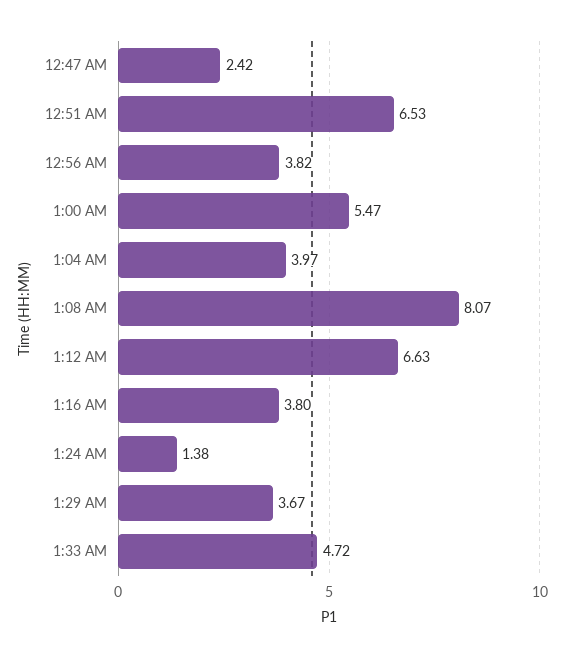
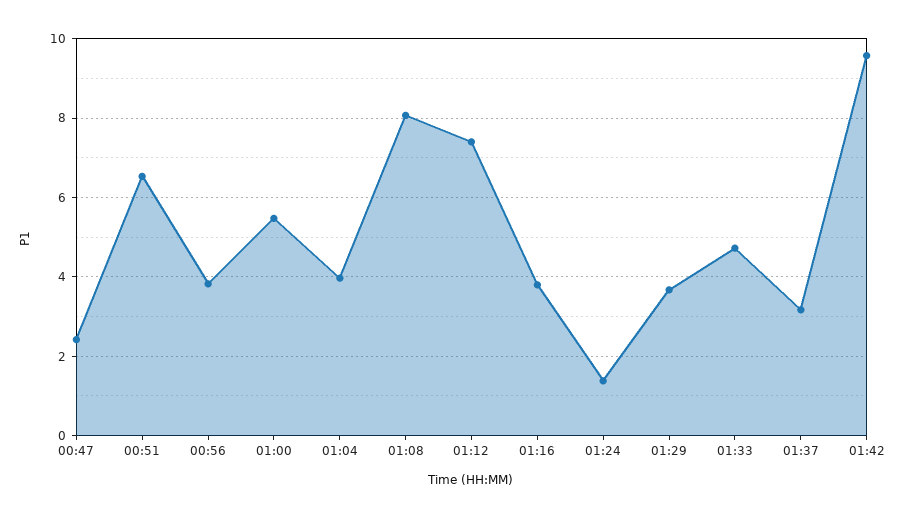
1:12 AM: 6.63 -> 7.4
01:37: none -> 3.2
01:42: none -> 9.6

